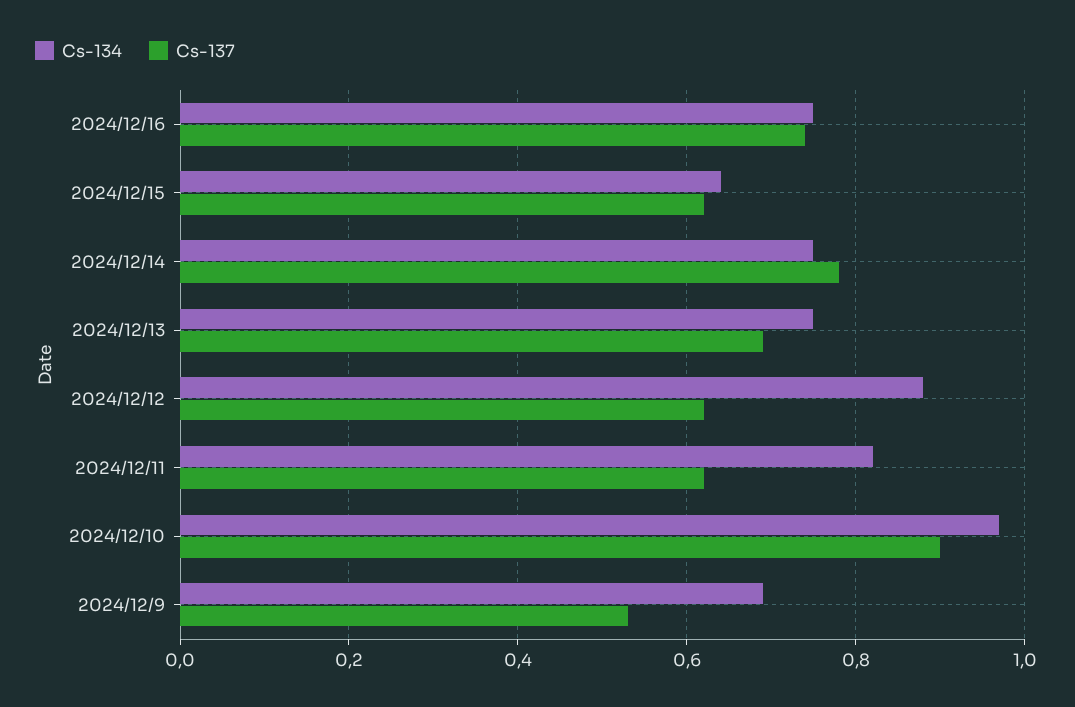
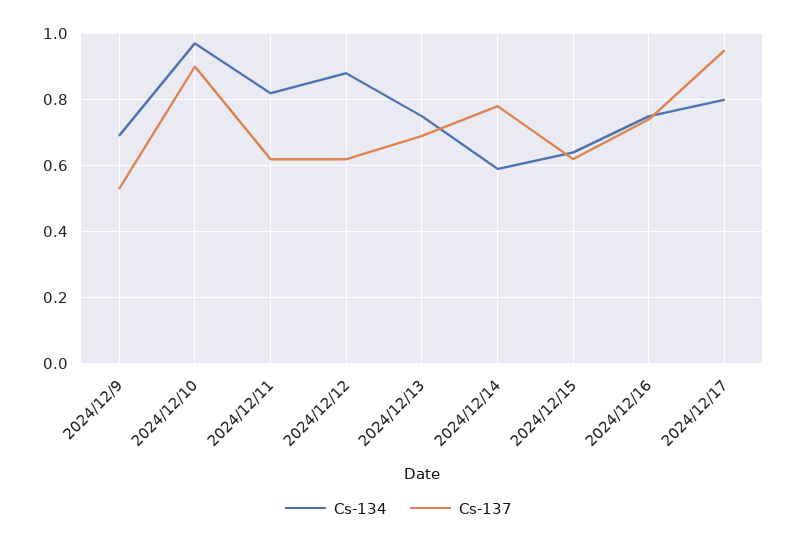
Cs-134, 2024/12/14: 0.75 -> 0.6
Cs-134, 2024/12/17: none -> 0.8
Cs-137, 2024/12/17: none -> 0.95

